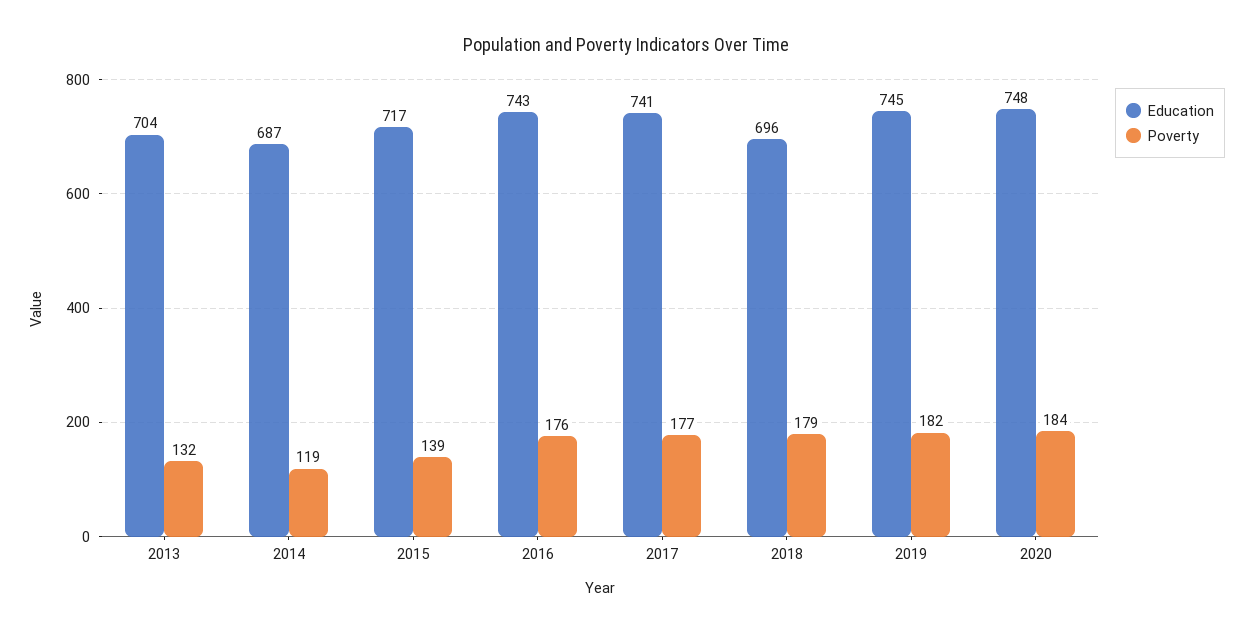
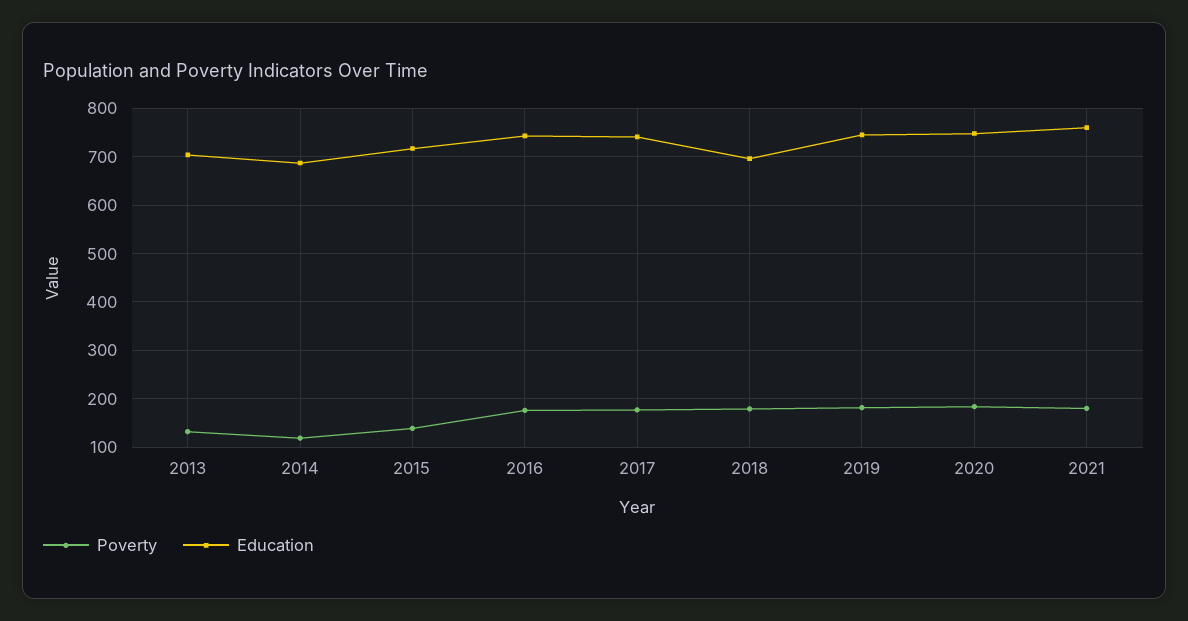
Poverty, 2021: none -> 180
Education, 2021: none -> 760

